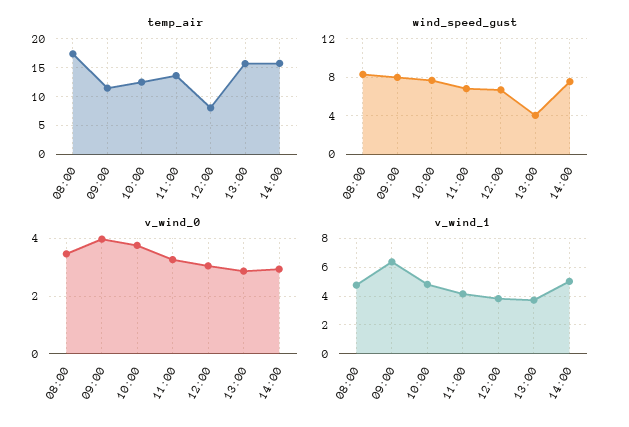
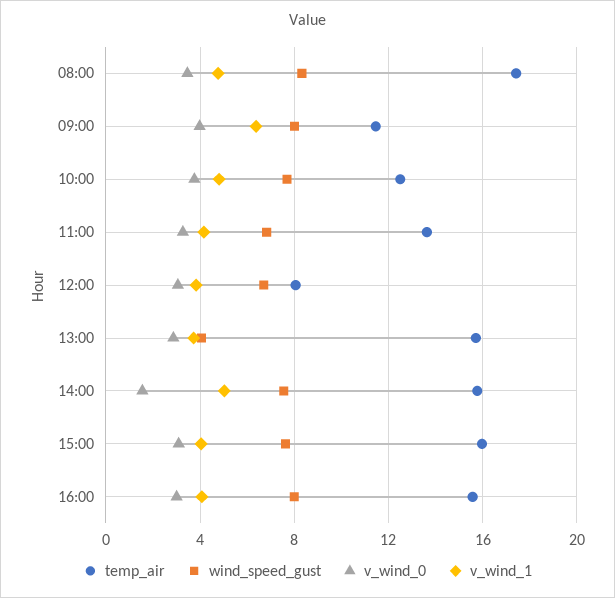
v_wind_0, 14:00: 3 -> 1.5
temp_air, 15:00: none -> 16
wind_speed_gust, 15:00: none -> 7.5
v_wind_0, 15:00: none -> 3
v_wind_1, 15:00: none -> 4
temp_air, 16:00: none -> 15.5
wind_speed_gust, 16:00: none -> 8
v_wind_0, 16:00: none -> 3
v_wind_1, 16:00: none -> 4

